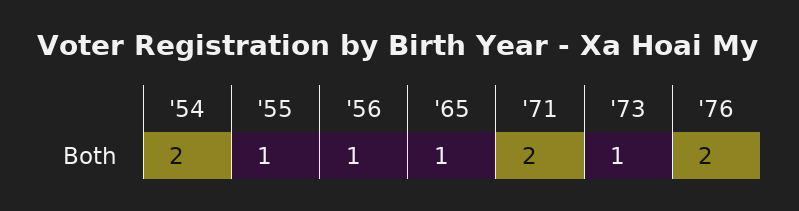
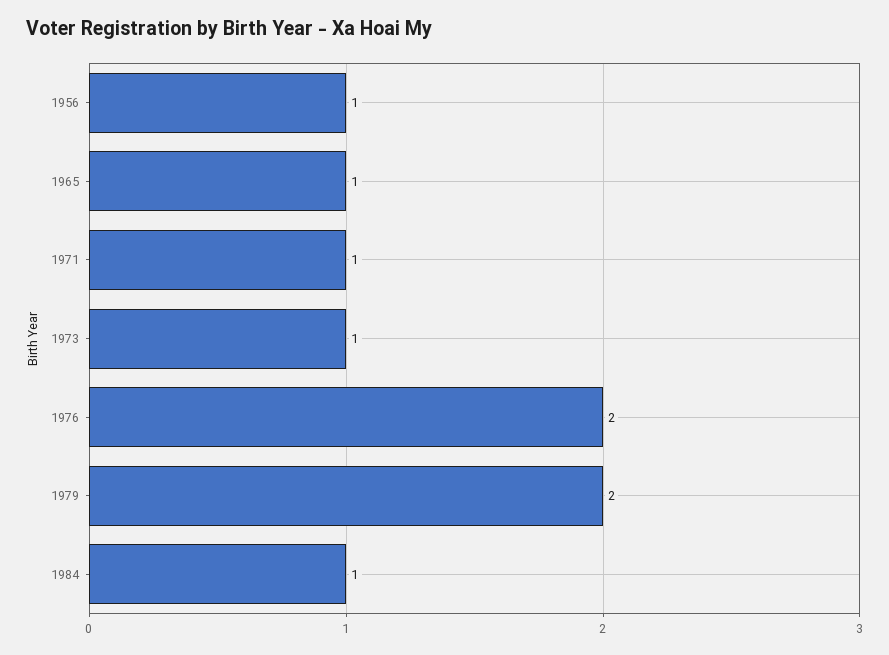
'54: 2 -> none
'55: 1 -> none
'71: 2 -> 1
1979: none -> 2
1984: none -> 1

